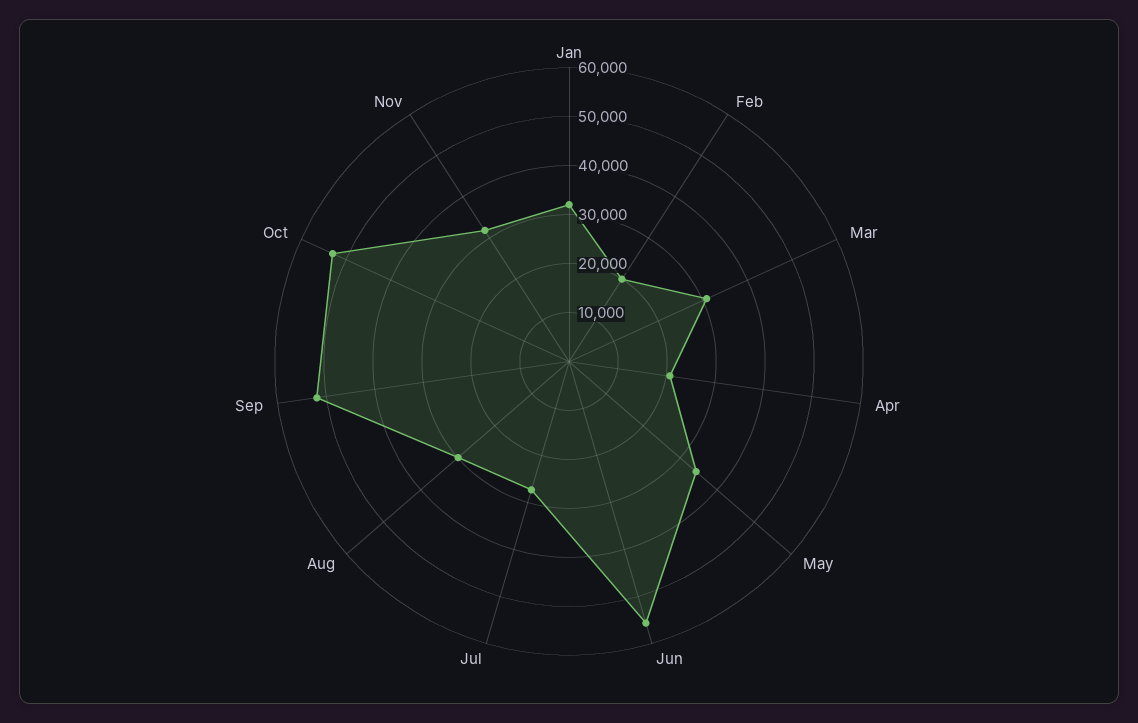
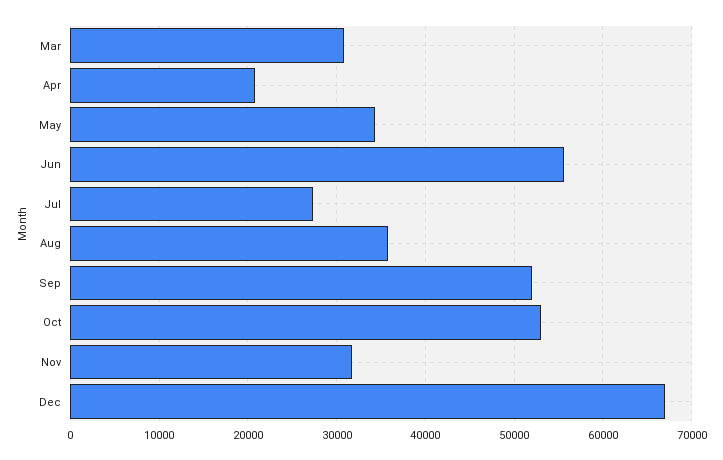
Jan: 32000 -> none
Feb: 20000 -> none
Aug: 30000 -> 36000
Dec: none -> 67000

